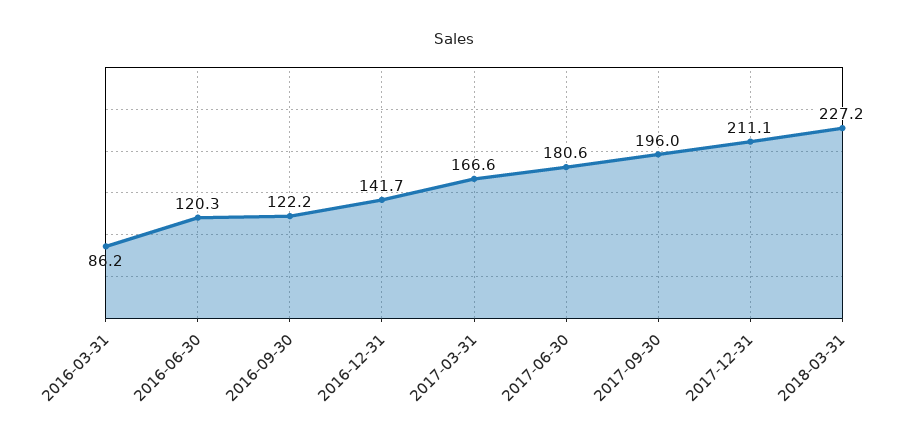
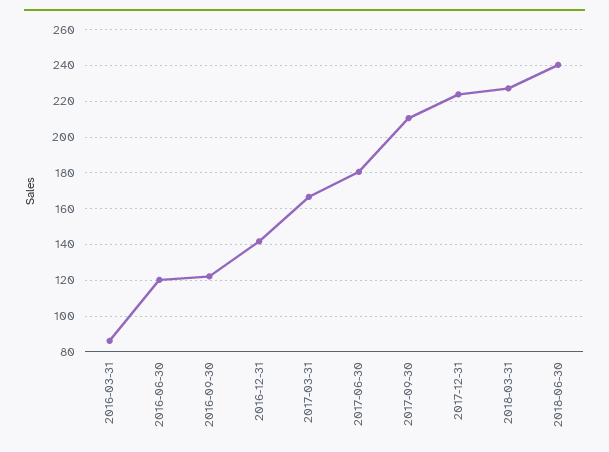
2017-09-30: 196 -> 210
2017-12-31: 211.1 -> 225
2018-06-30: none -> 240

